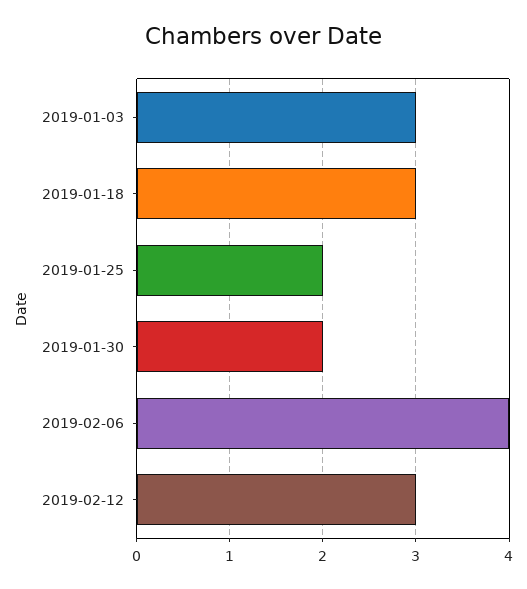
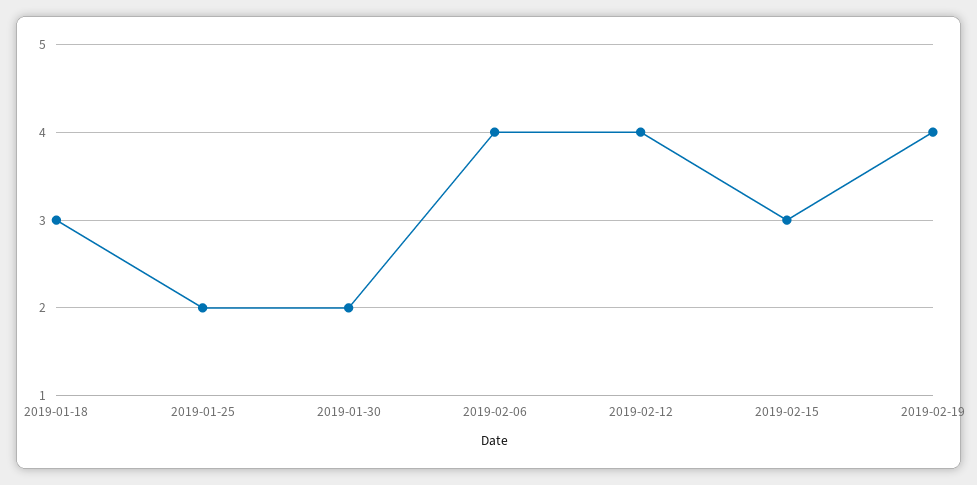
2019-01-03: 3 -> none
2019-02-12: 3 -> 4
2019-02-15: none -> 3
2019-02-19: none -> 4

